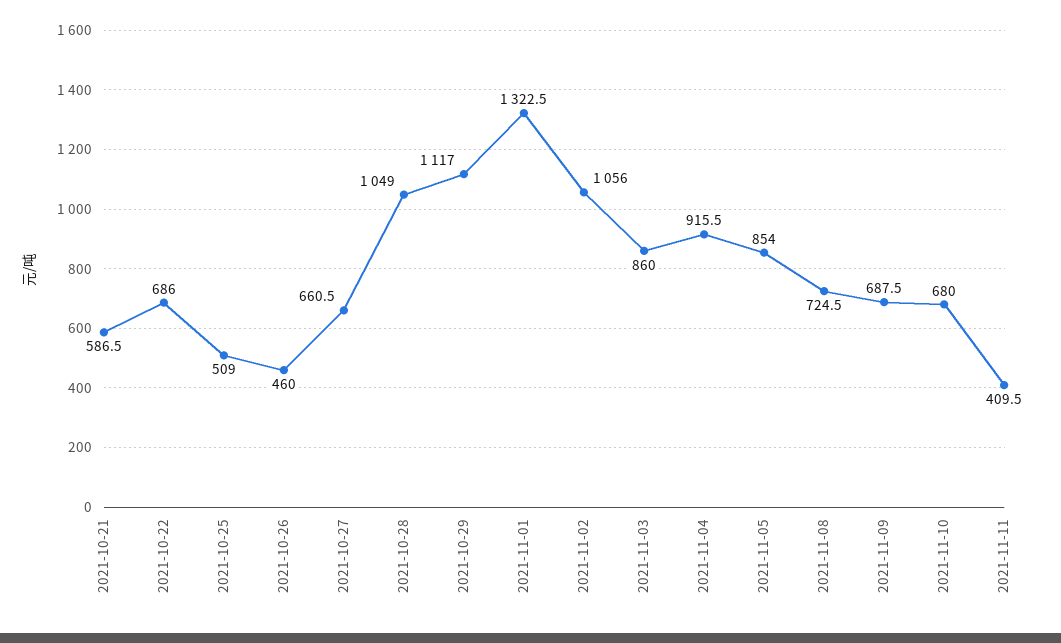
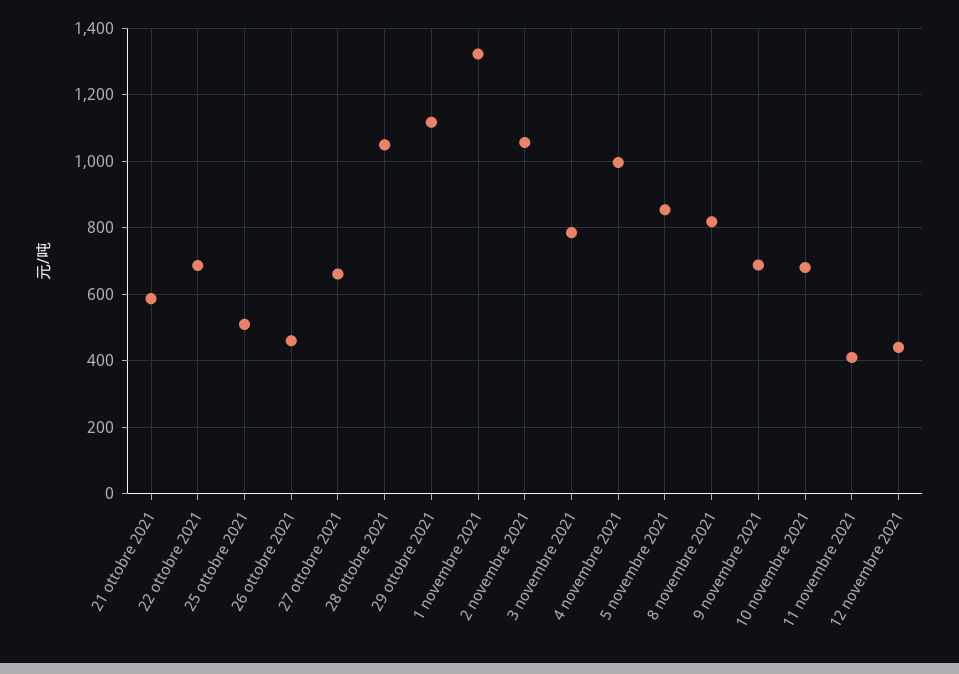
2021-11-03: 860 -> 780
2021-11-04: 915.5 -> 1000
2021-11-08: 724.5 -> 820
12 novembre 2021: none -> 440

